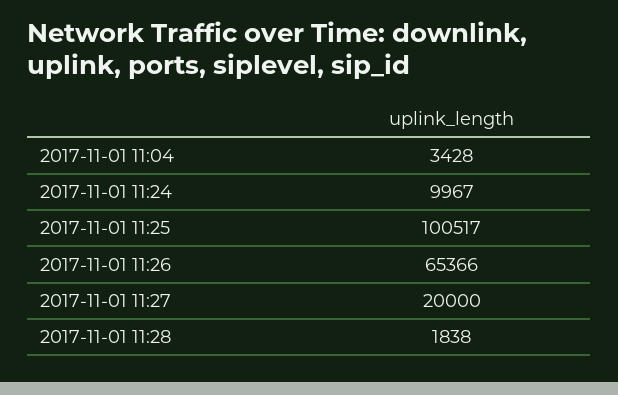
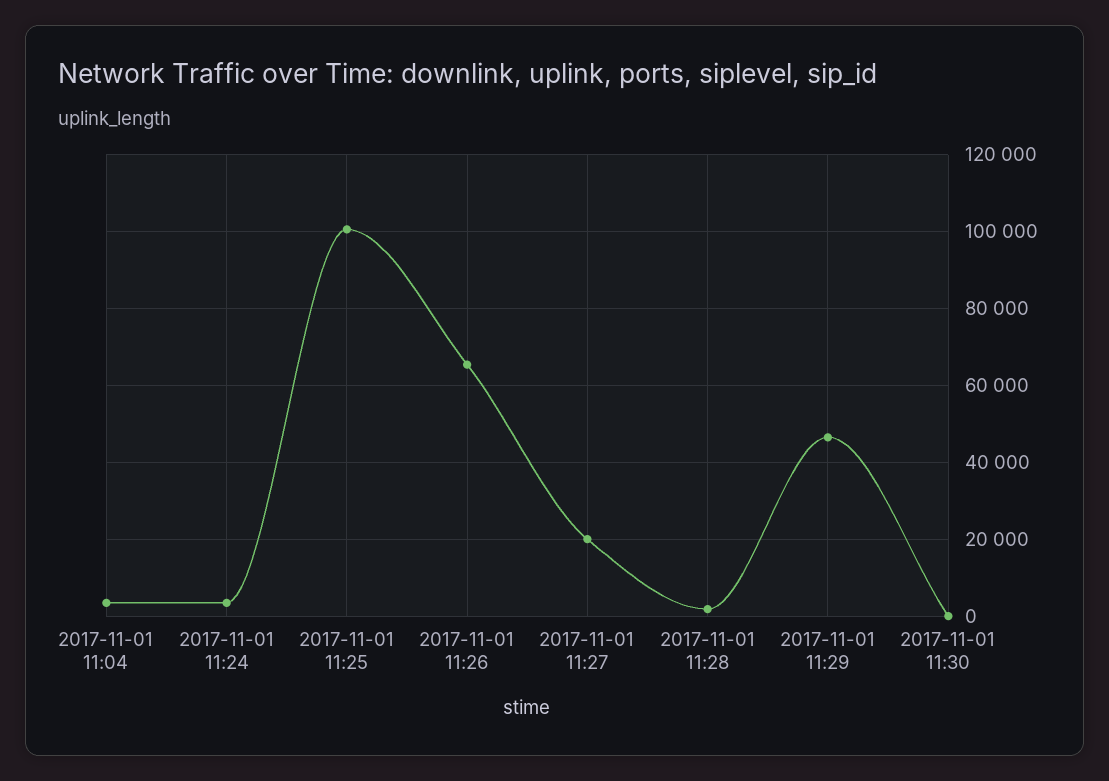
2017-11-01 11:24: 9967 -> 4000
2017-11-01 11:29: none -> 46000
2017-11-01 11:30: none -> 0

